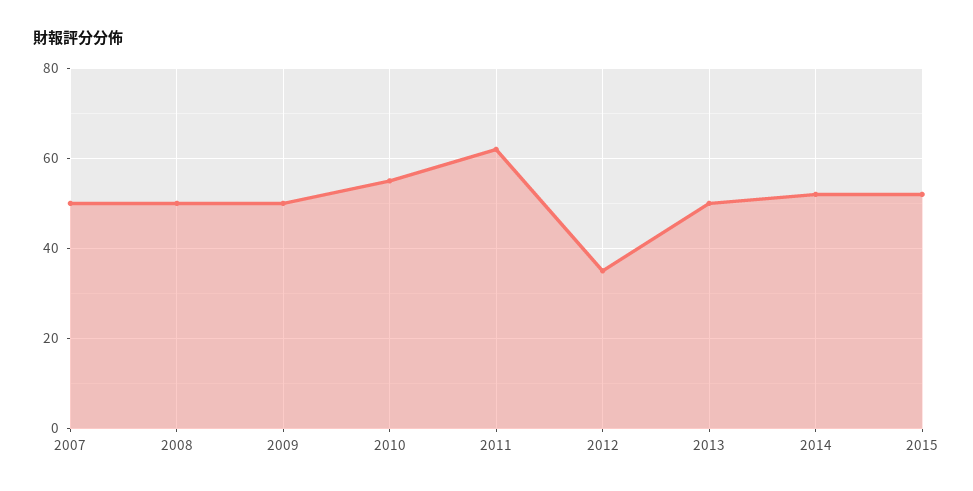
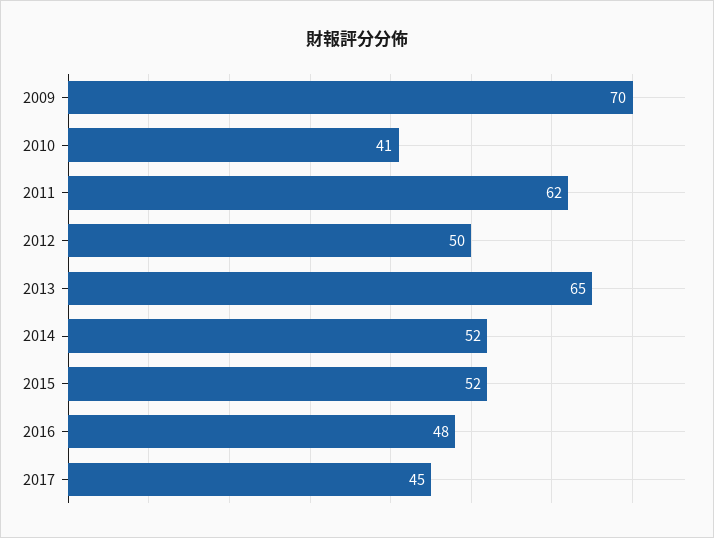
2007: 50 -> none
2008: 50 -> none
2009: 50 -> 70
2010: 55 -> 41
2012: 35 -> 50
2013: 50 -> 65
2016: none -> 48
2017: none -> 45

